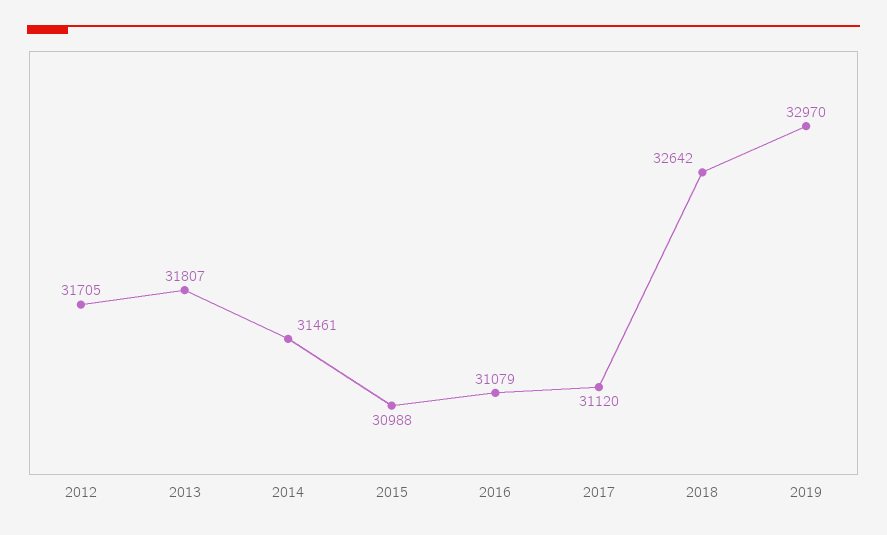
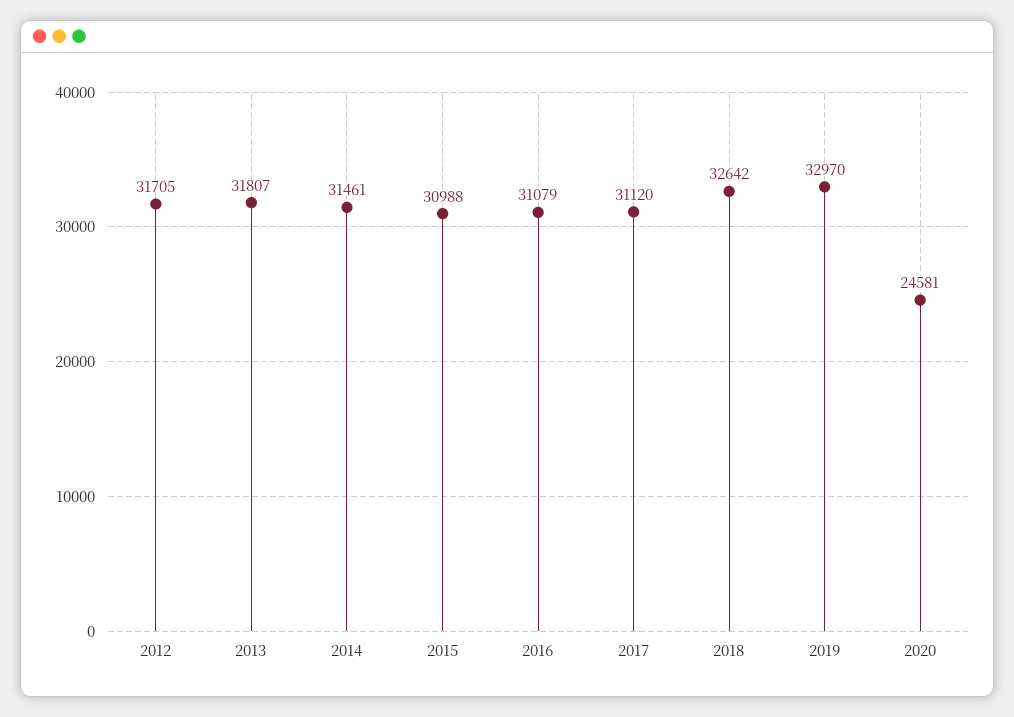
2020: none -> 24581

